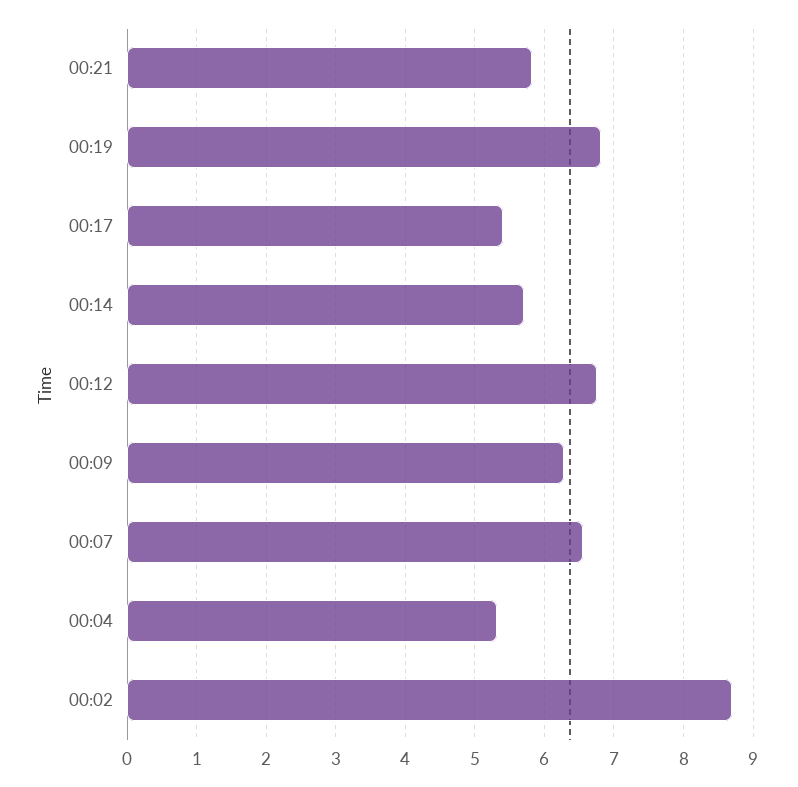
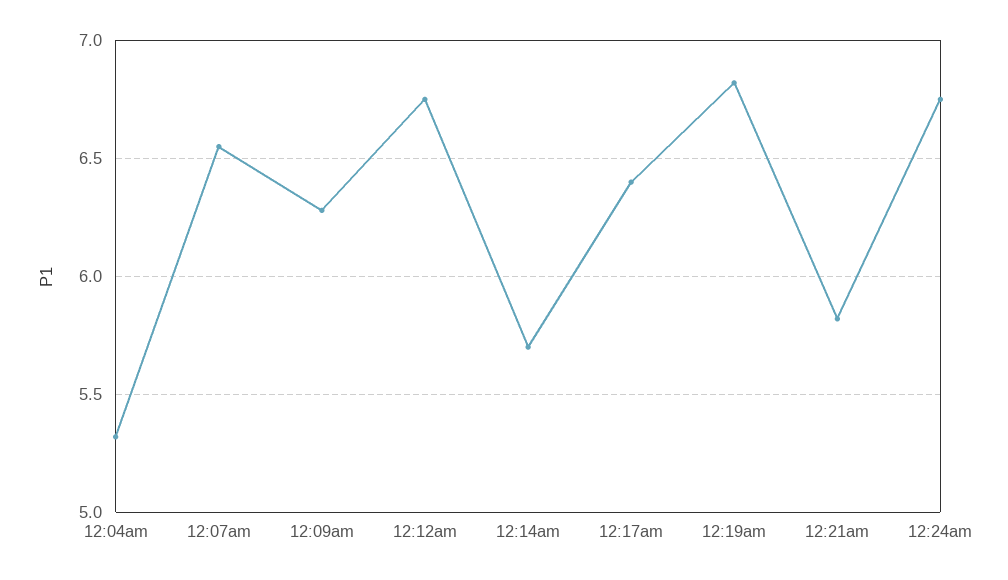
00:17: 5.4 -> 6.4
00:02: 8.7 -> none
12:24am: none -> 6.75

